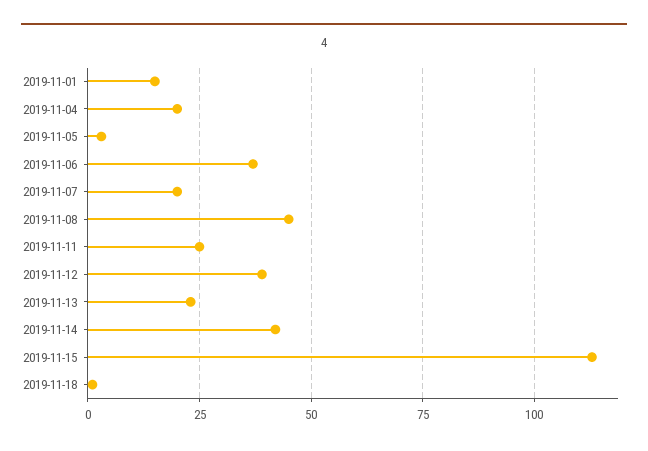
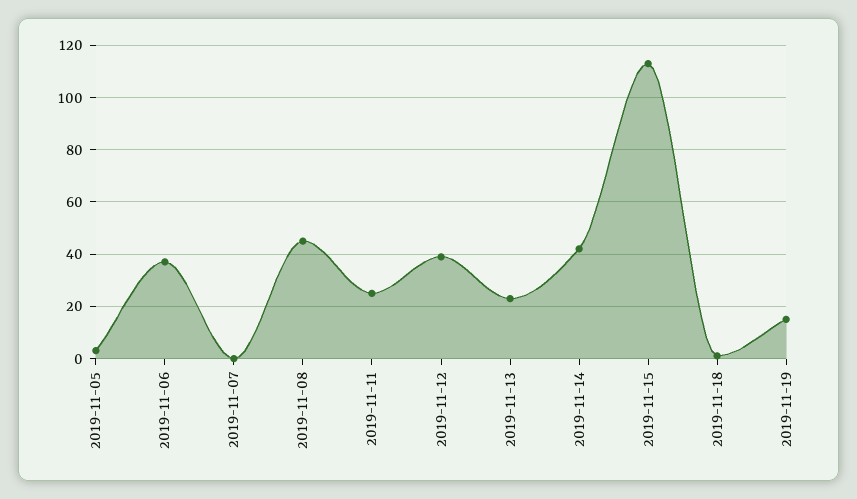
2019-11-01: 15 -> none
2019-11-04: 20 -> none
2019-11-07: 20 -> 0
2019-11-19: none -> 15

